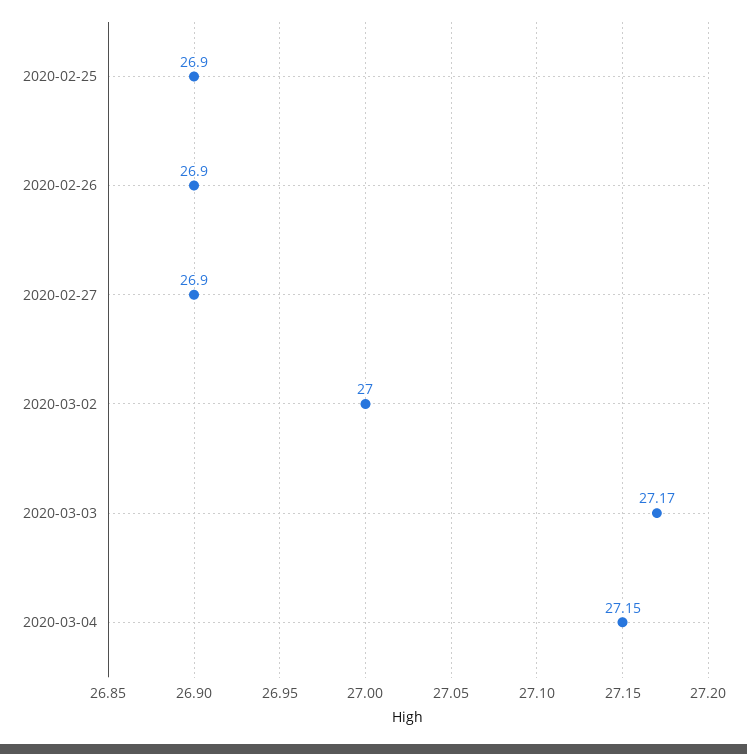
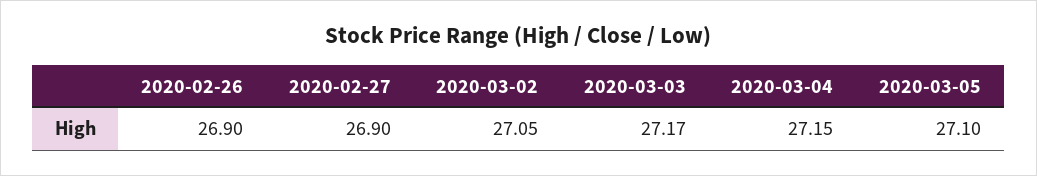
2020-02-25: 26.9 -> none
2020-03-02: 27 -> 27.05
2020-03-05: none -> 27.1

